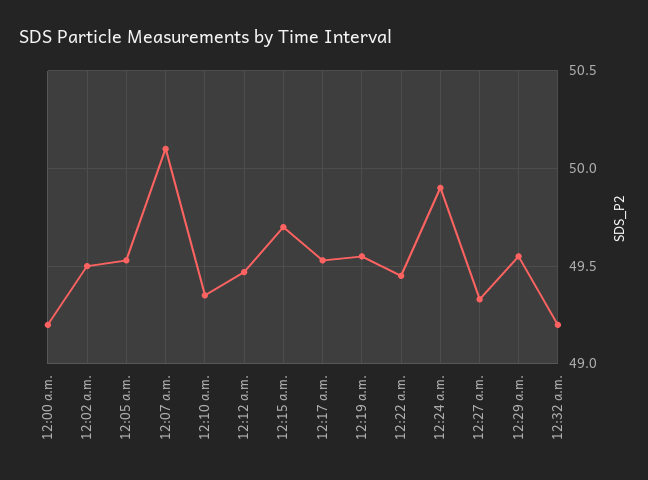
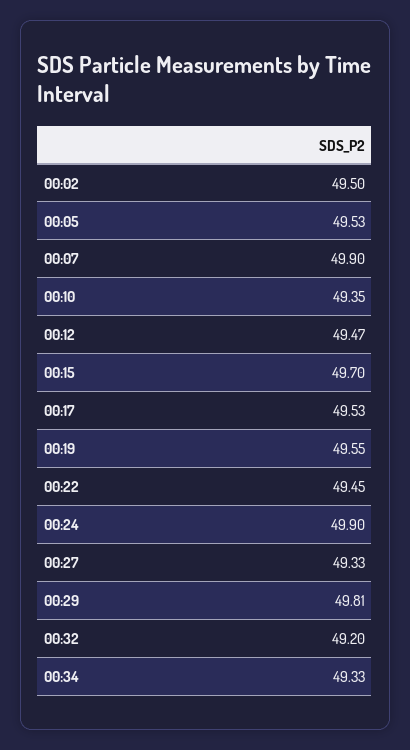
12:00 a.m.: 49.2 -> none
12:07 a.m.: 50.1 -> 49.9
12:29 a.m.: 49.55 -> 49.81
00:34: none -> 49.33

